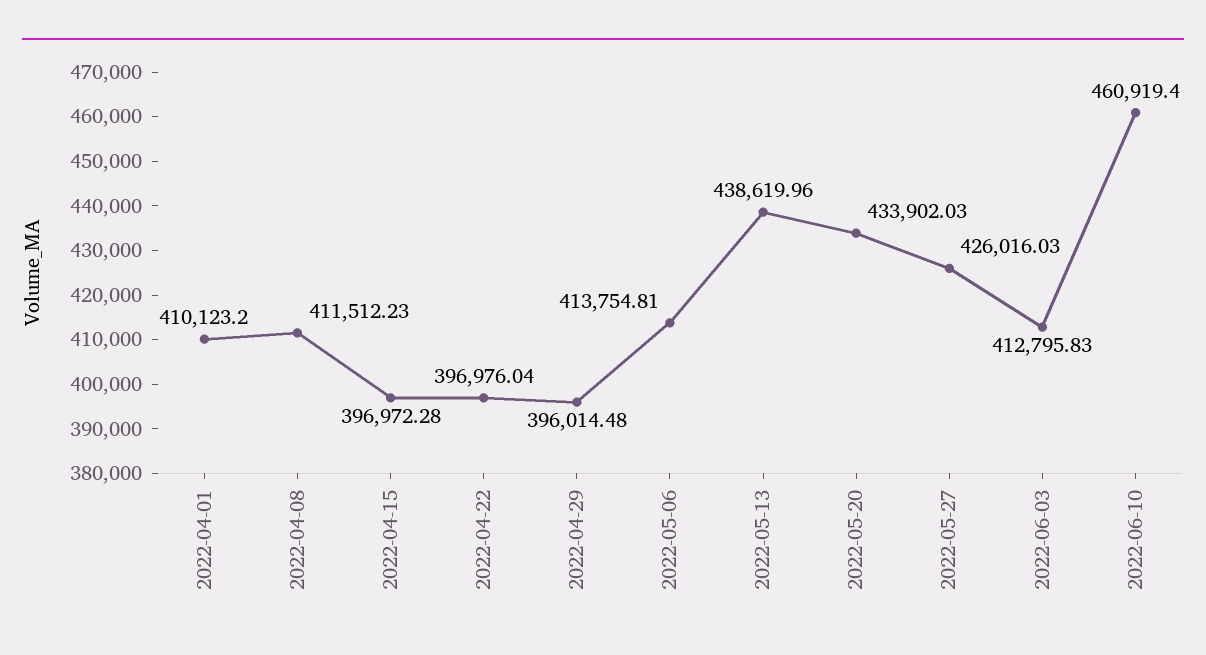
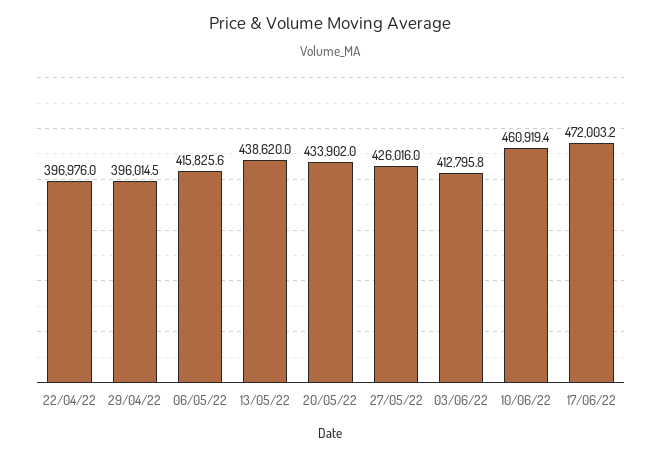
2022-04-01: 410123.2 -> none
2022-04-08: 411512.23 -> none
2022-04-15: 396972.28 -> none
2022-05-06: 413754.81 -> 415825.6
17/06/22: none -> 472003.2

